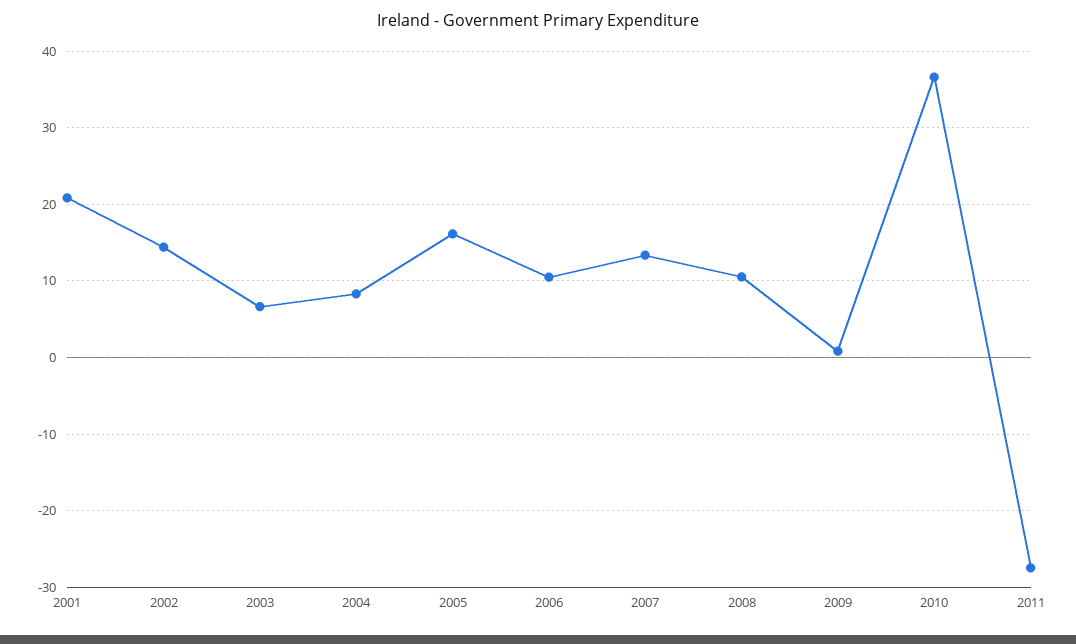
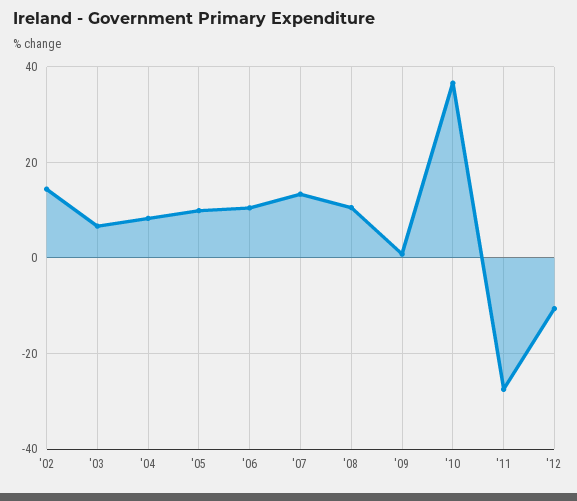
2001: 21 -> none
2005: 16 -> 10
'12: none -> -10

